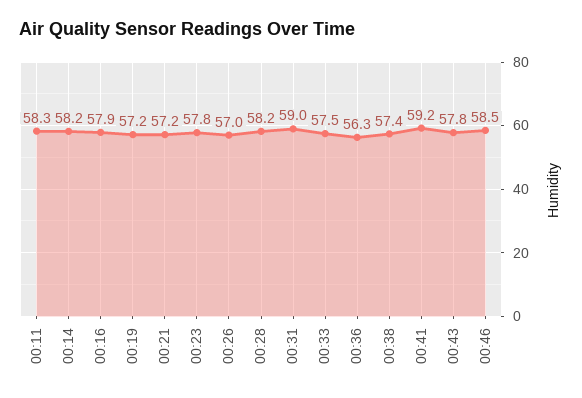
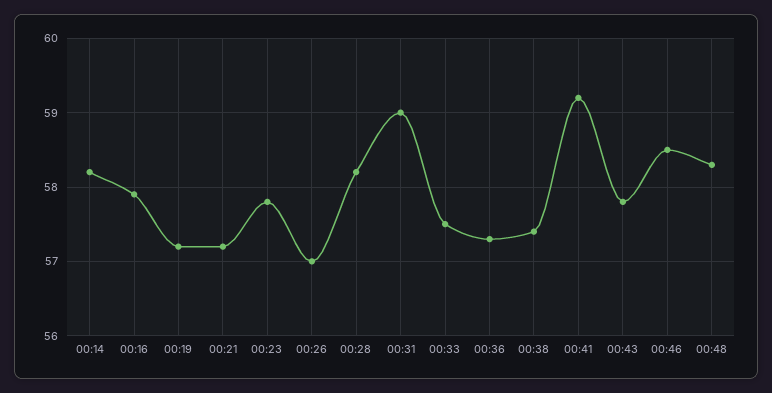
00:11: 58.3 -> none
00:36: 56.3 -> 57.3
00:48: none -> 58.3

